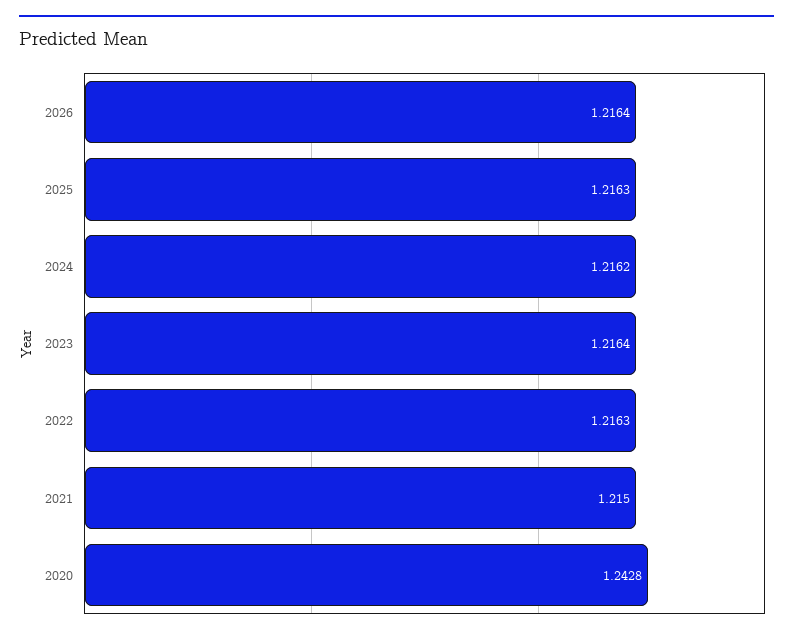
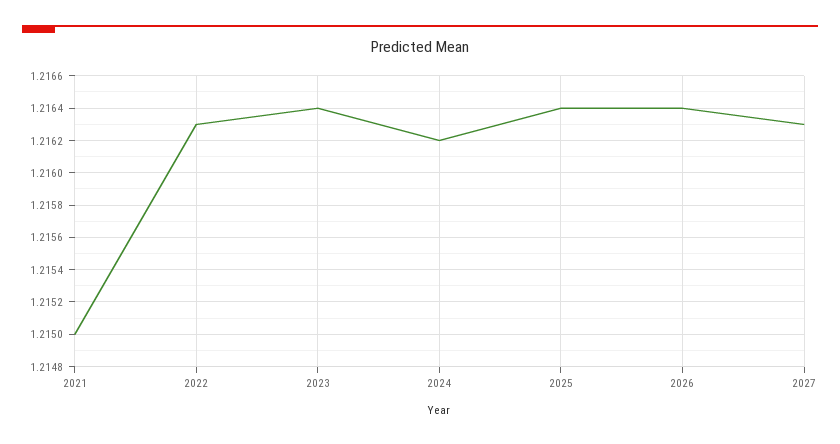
2025: 1.2163 -> 1.2164
2020: 1.2428 -> none
2027: none -> 1.2163

